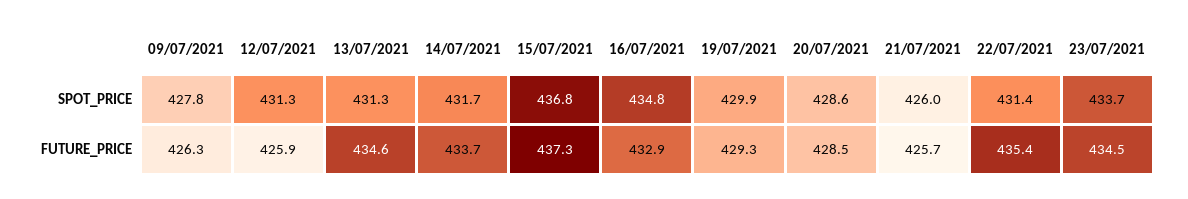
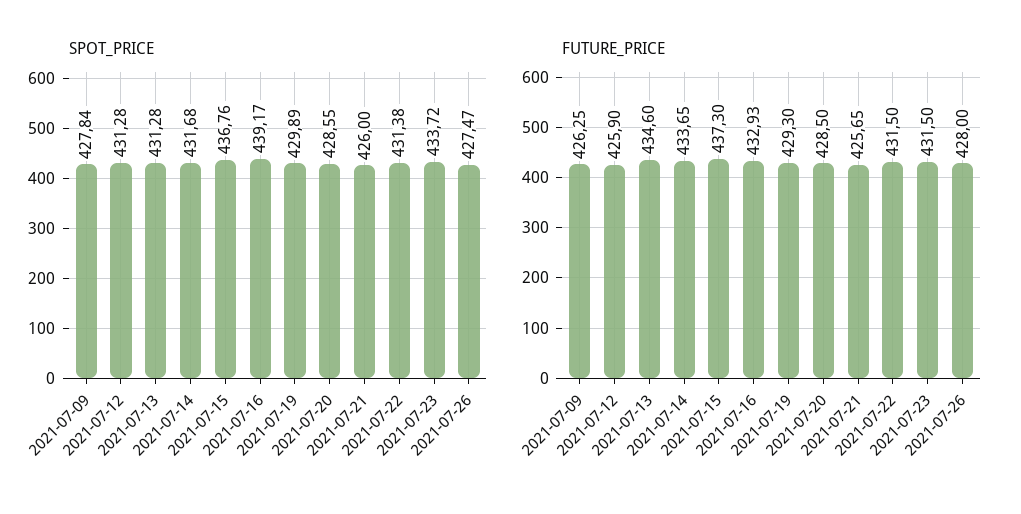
SPOT_PRICE, 16/07/2021: 434.8 -> 439.17
FUTURE_PRICE, 22/07/2021: 435.4 -> 431.5
FUTURE_PRICE, 23/07/2021: 434.5 -> 431.5
SPOT_PRICE, 2021-07-26: none -> 427.47
FUTURE_PRICE, 2021-07-26: none -> 428

